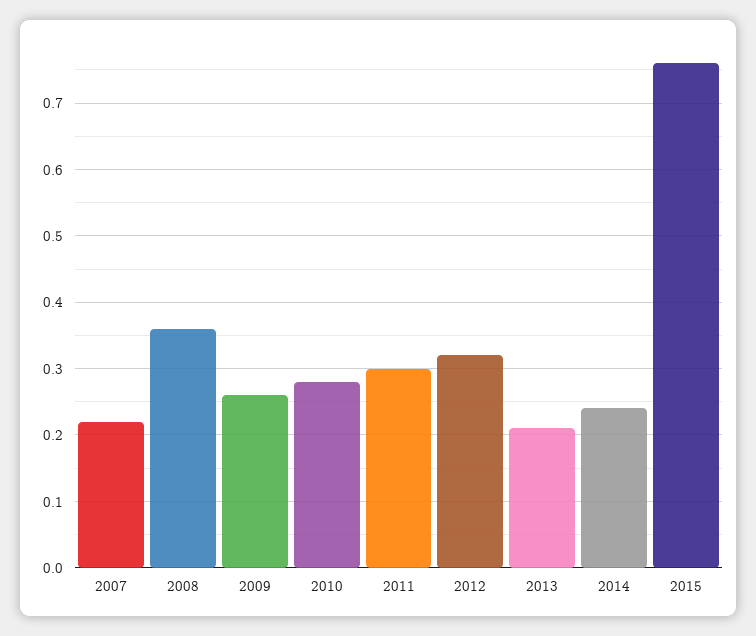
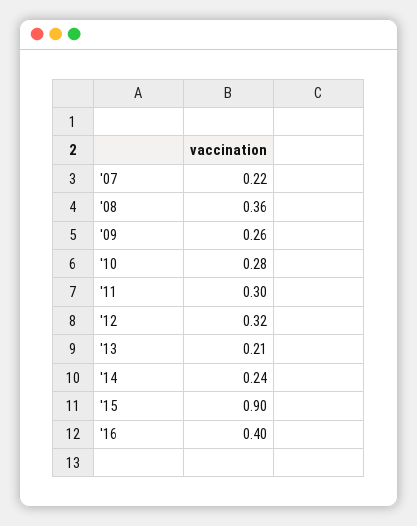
2015: 0.76 -> 0.9
'16: none -> 0.4

